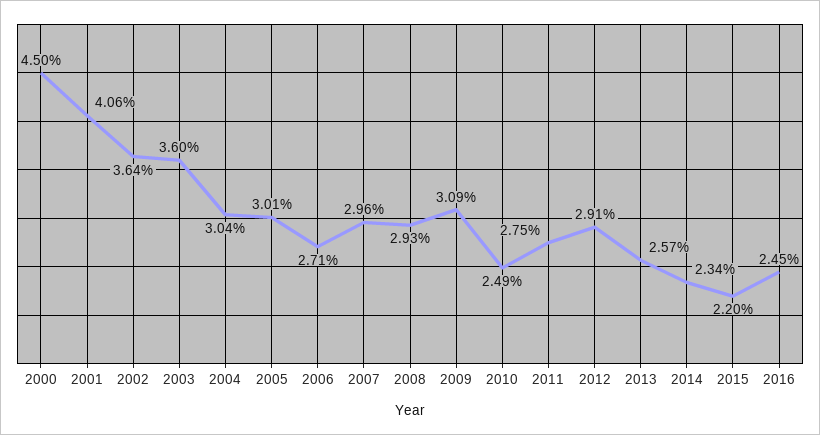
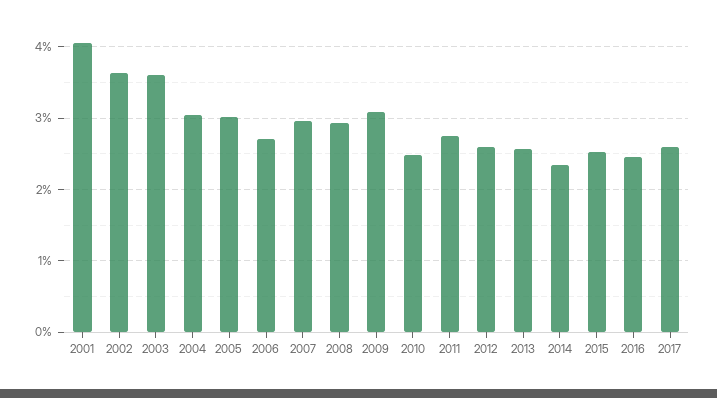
2000: 4.5 -> none
2012: 2.91 -> 2.6
2015: 2.2 -> 2.5
2017: none -> 2.6

